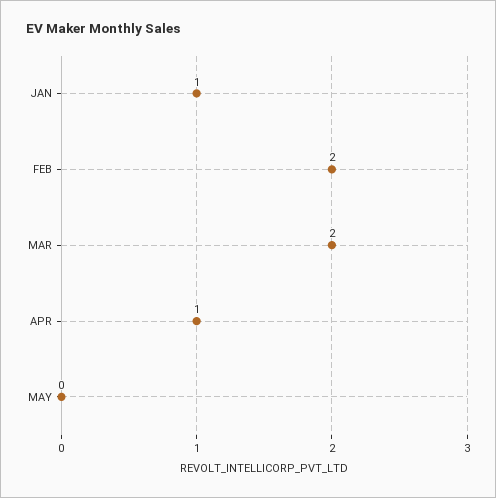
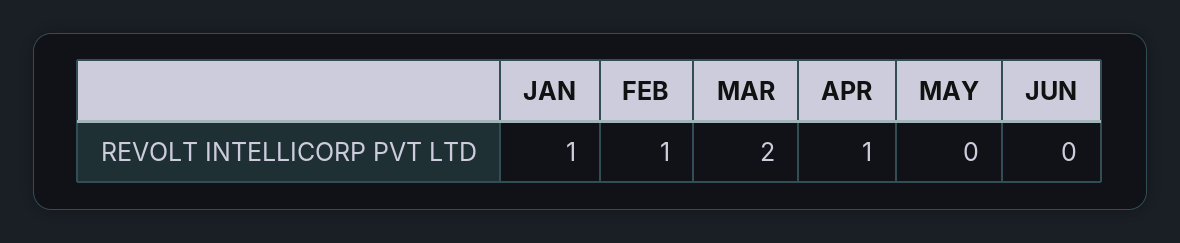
FEB: 2 -> 1
JUN: none -> 0

